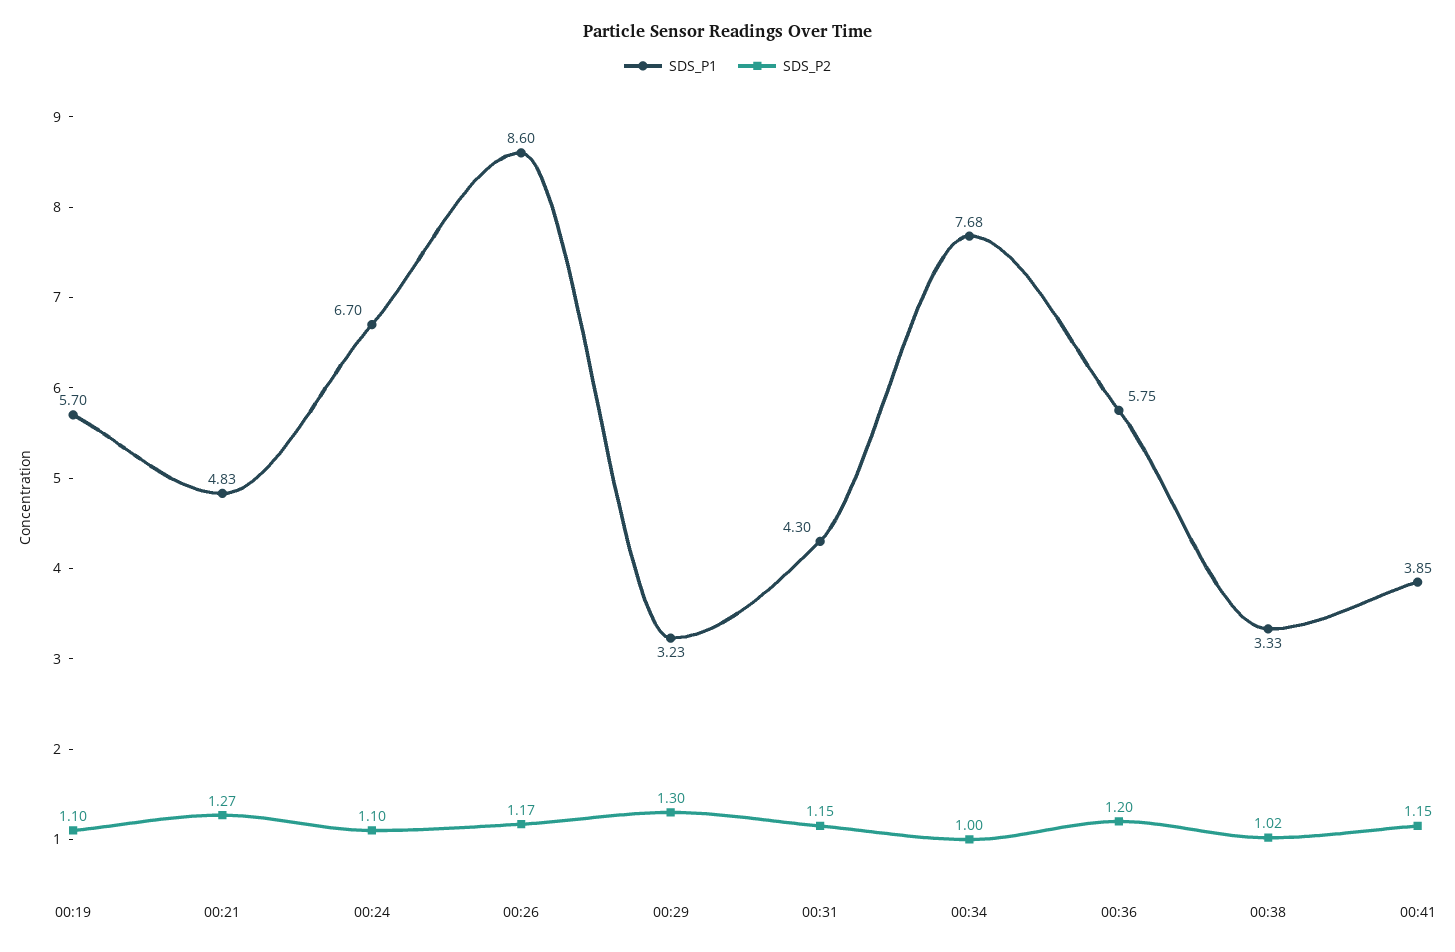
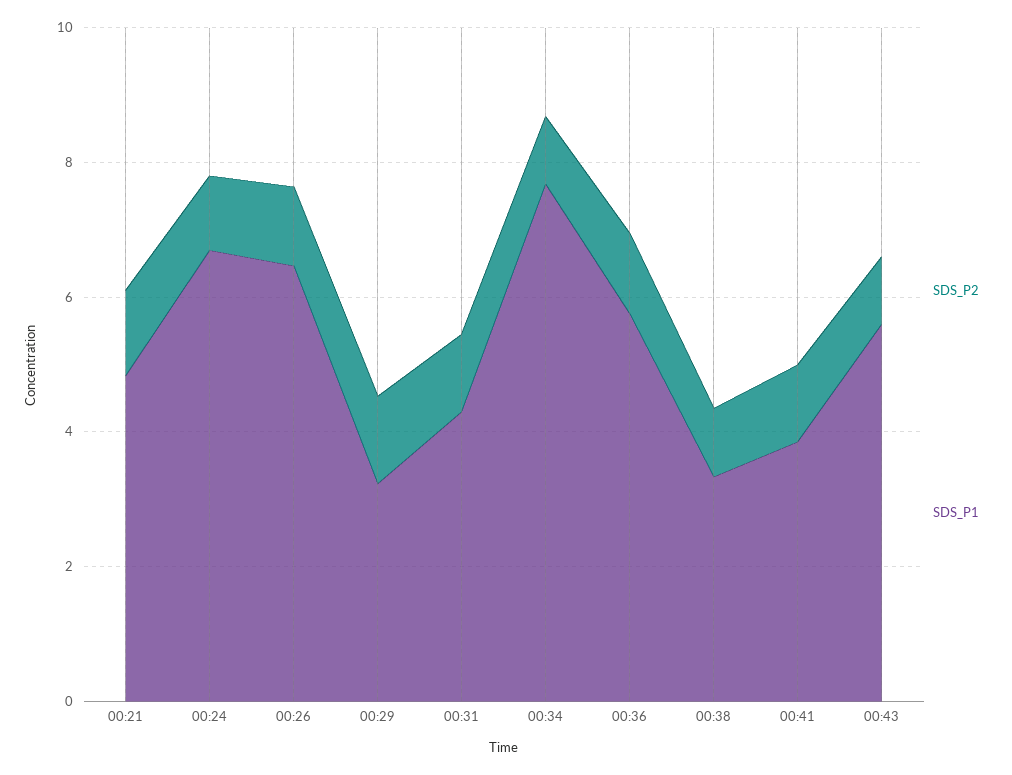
SDS_P1, 00:19: 5.7 -> none
SDS_P2, 00:19: 1.1 -> none
SDS_P1, 00:26: 8.6 -> 6.5
SDS_P2, 00:43: none -> 1
SDS_P1, 00:43: none -> 5.5

